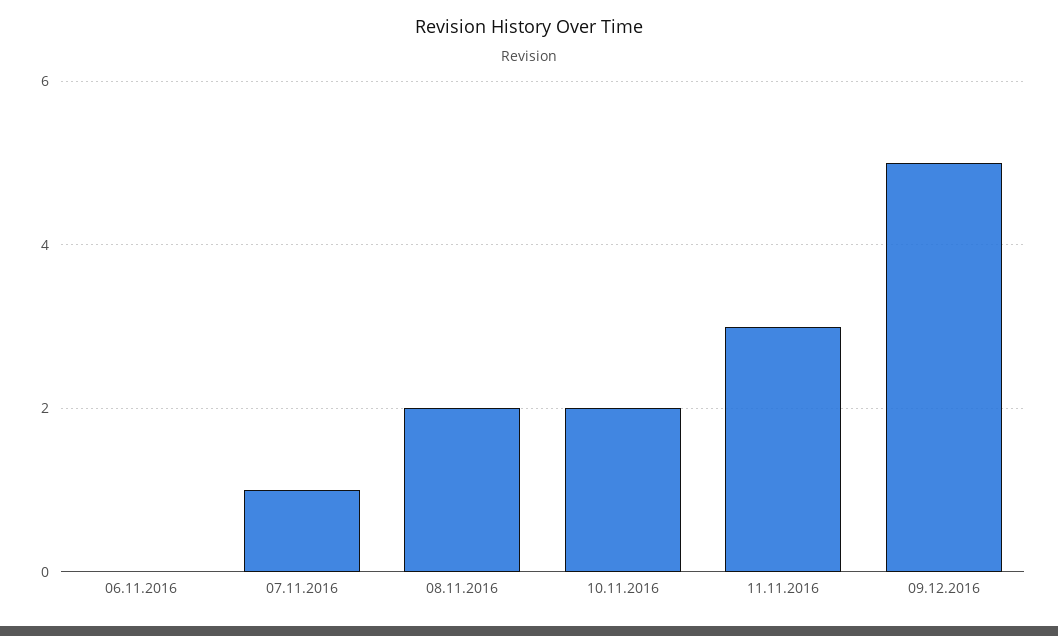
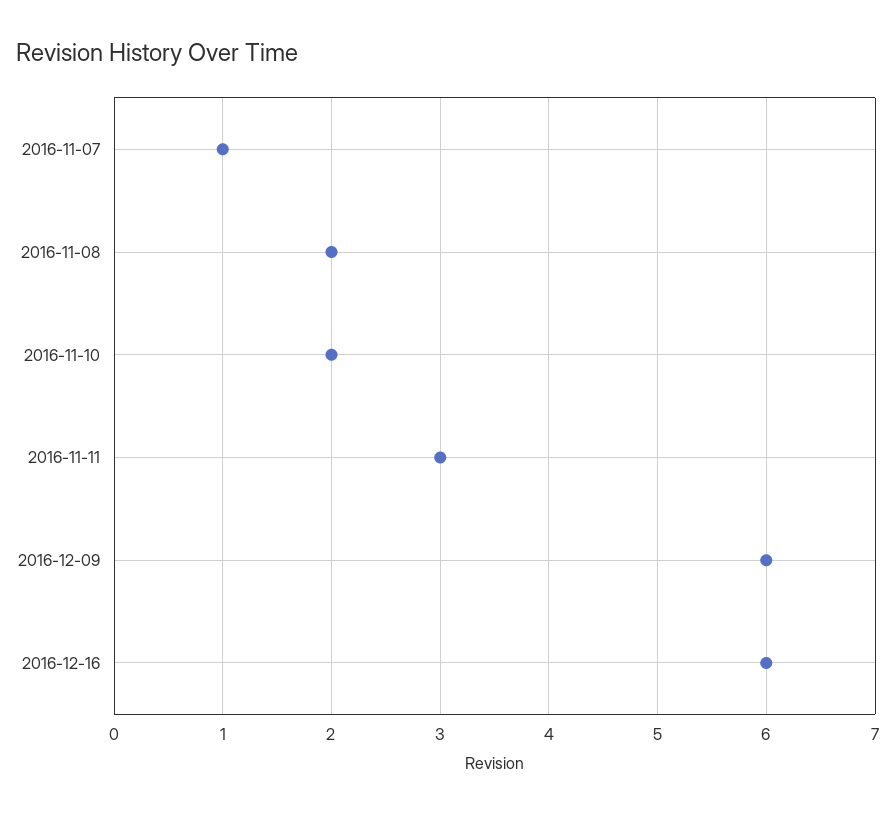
06.11.2016: 0 -> none
09.12.2016: 5 -> 6
2016-12-16: none -> 6

